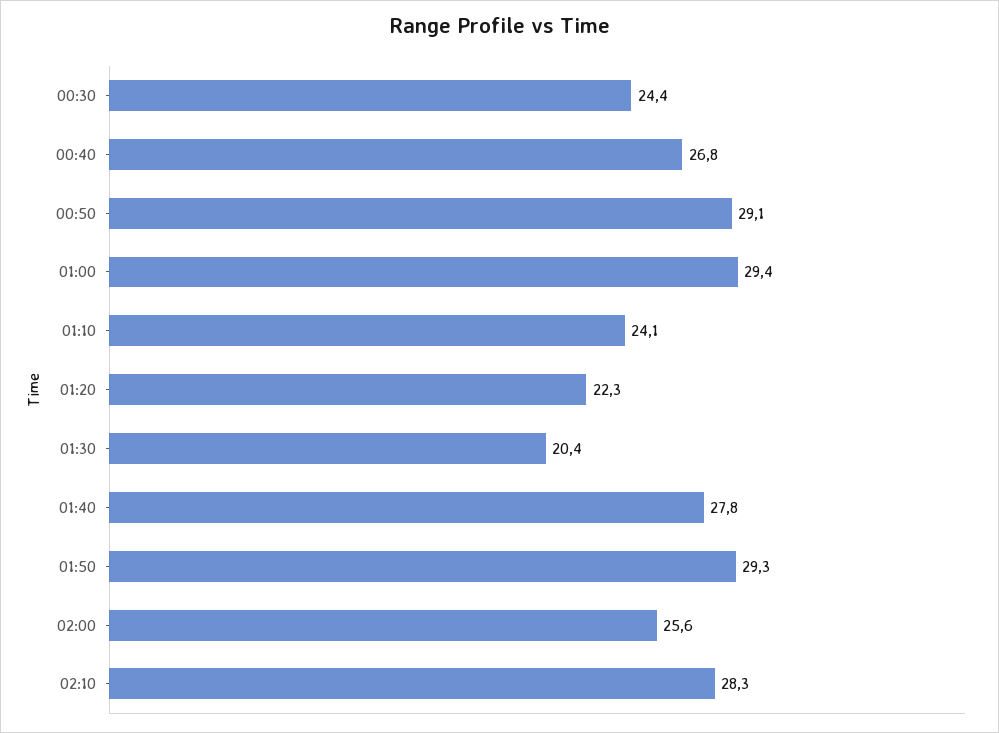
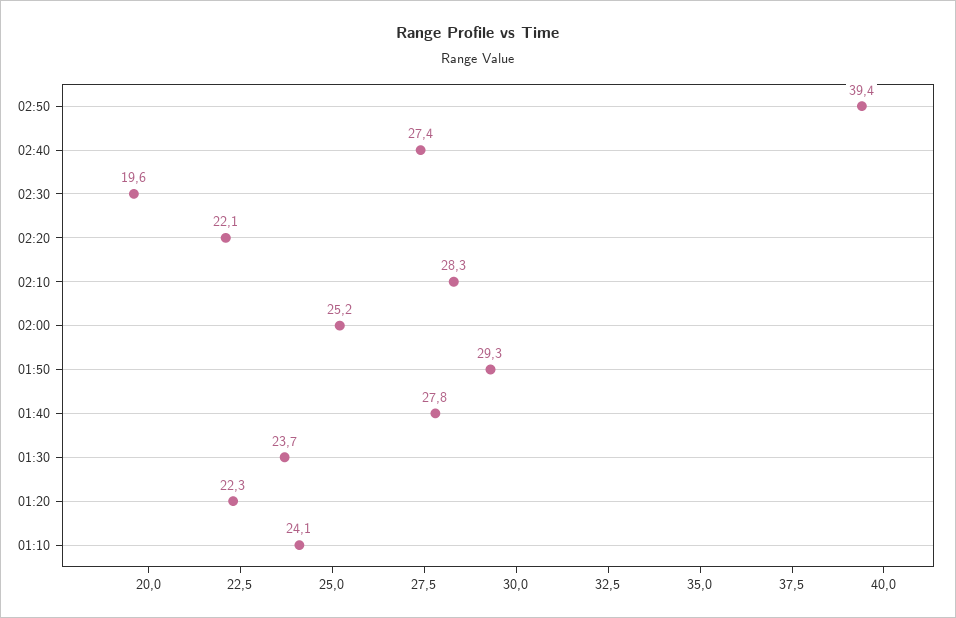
00:30: 24.4 -> none
00:40: 26.8 -> none
00:50: 29.1 -> none
01:00: 29.4 -> none
01:30: 20.4 -> 23.7
02:00: 25.6 -> 25.2
02:50: none -> 39.4
02:40: none -> 27.4
02:30: none -> 19.6
02:20: none -> 22.1

